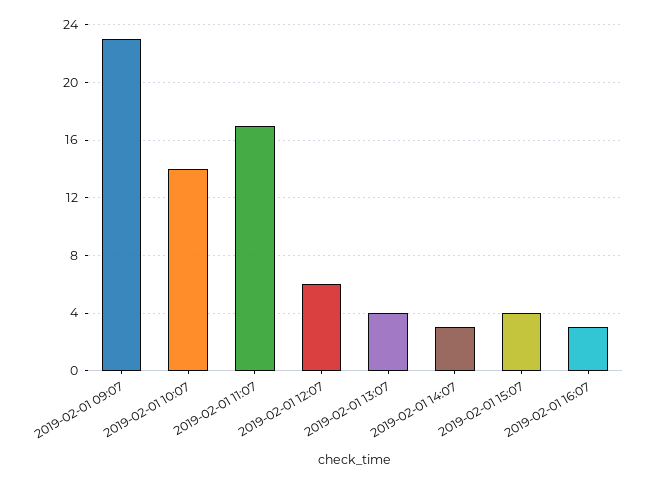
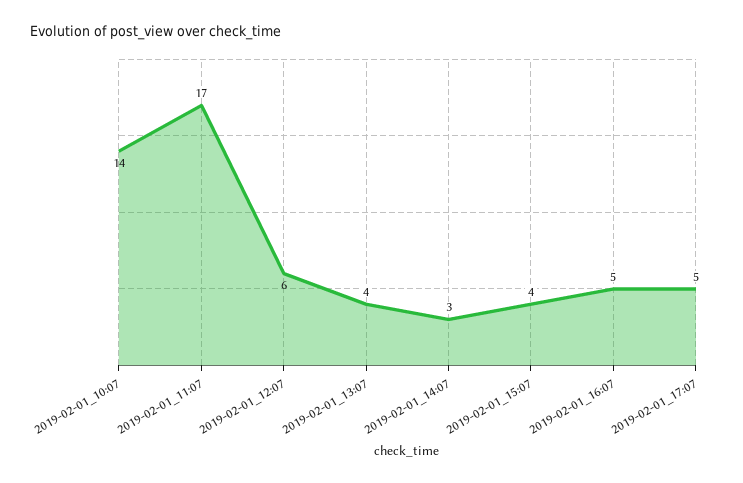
2019-02-01 09:07: 23 -> none
2019-02-01 16:07: 3 -> 5
2019-02-01_17:07: none -> 5

